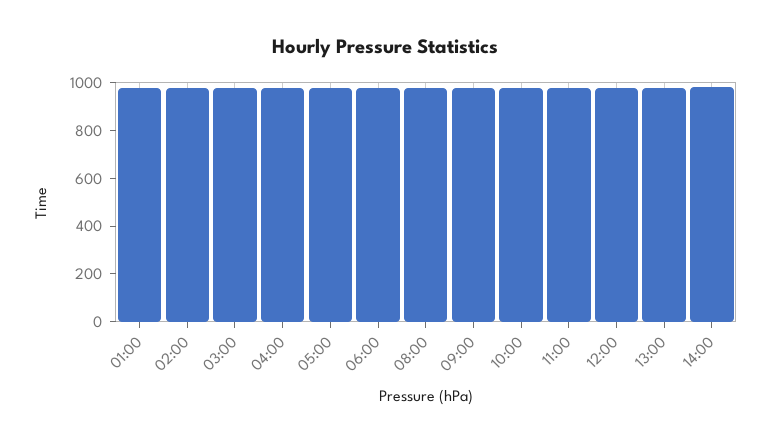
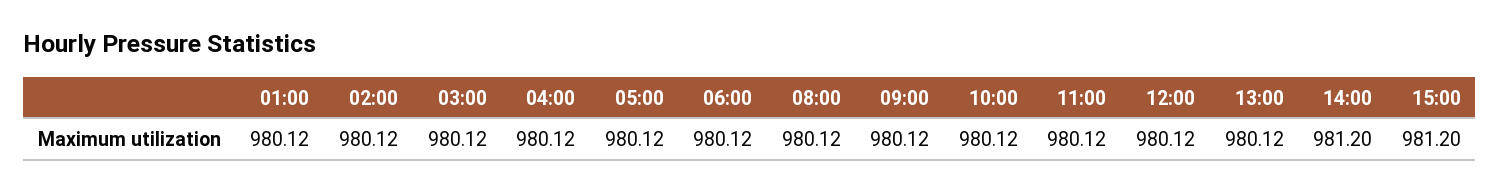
15:00: none -> 981.2

